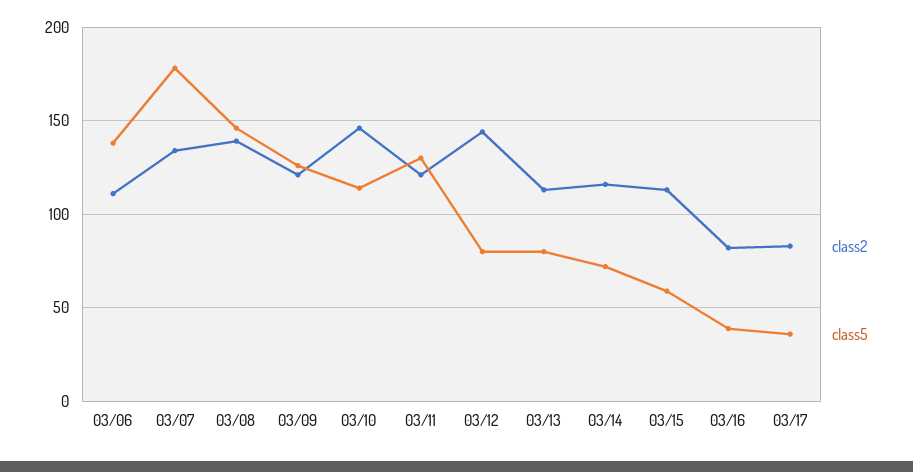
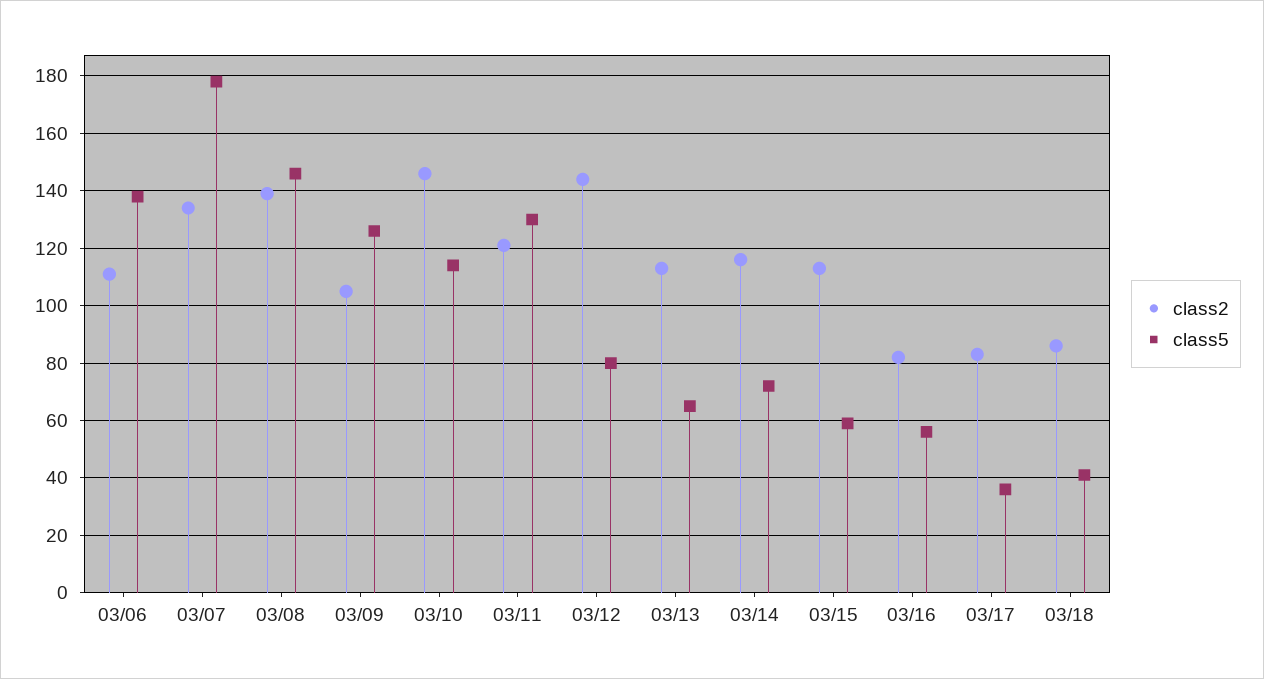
class2, 03/09: 120 -> 105
class5, 03/13: 80 -> 65
class5, 03/16: 40 -> 55
class2, 03/18: none -> 85
class5, 03/18: none -> 40

